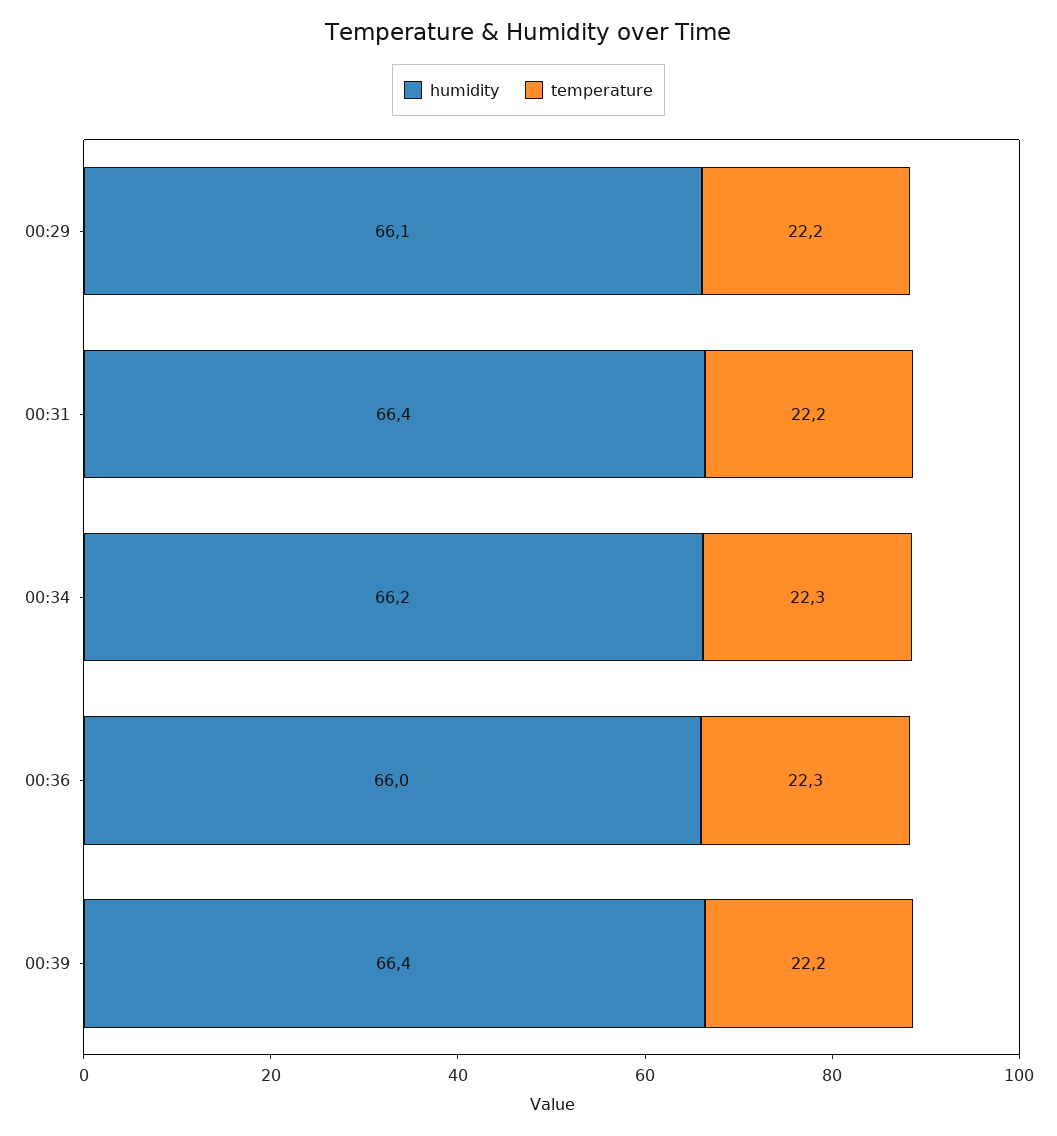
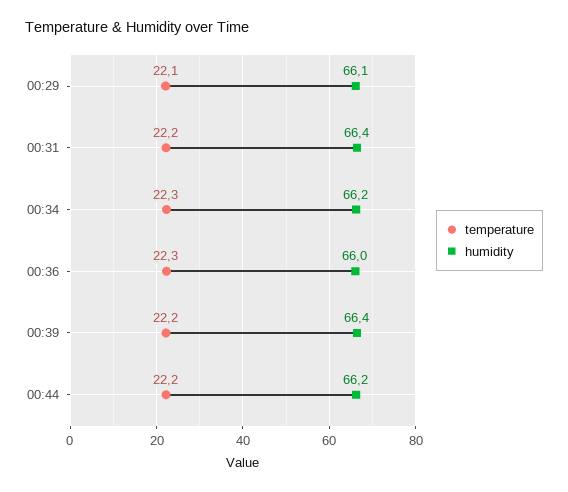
temperature, 00:29: 22.2 -> 22.1
temperature, 00:44: none -> 22.2
humidity, 00:44: none -> 66.2

